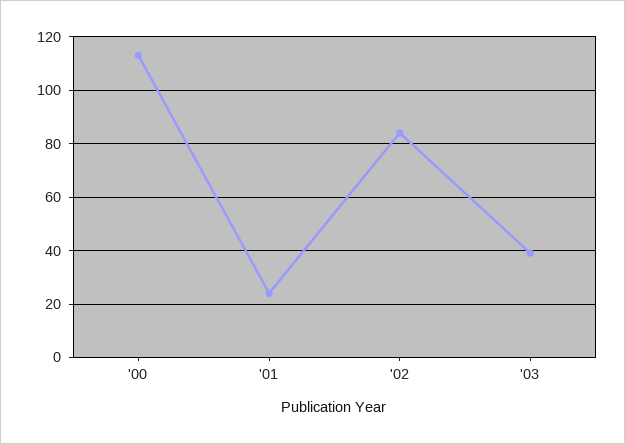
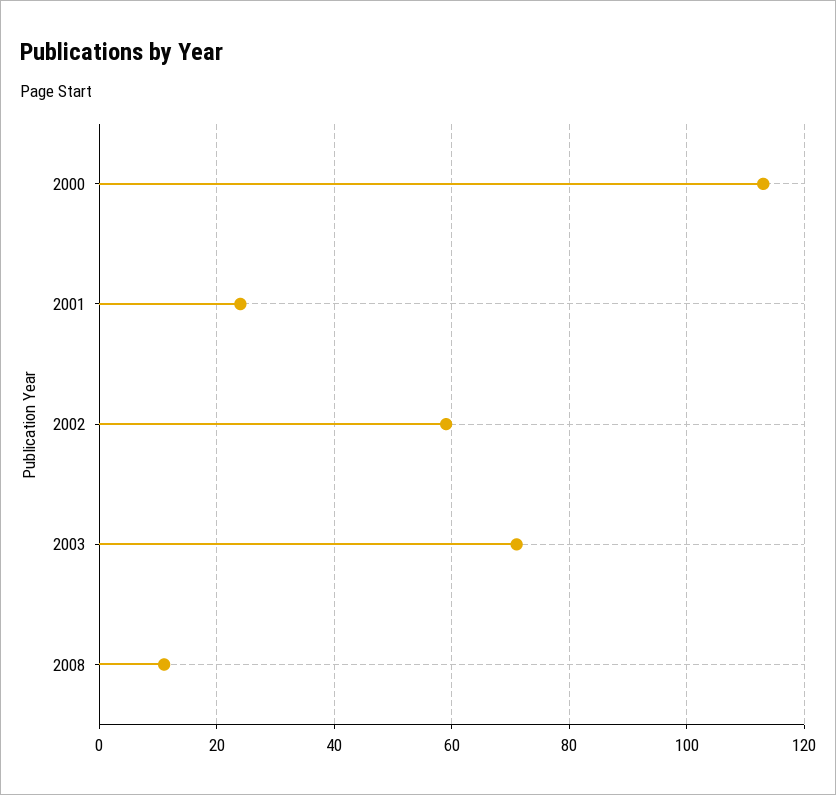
'02: 85 -> 60
'03: 40 -> 70
2008: none -> 10

